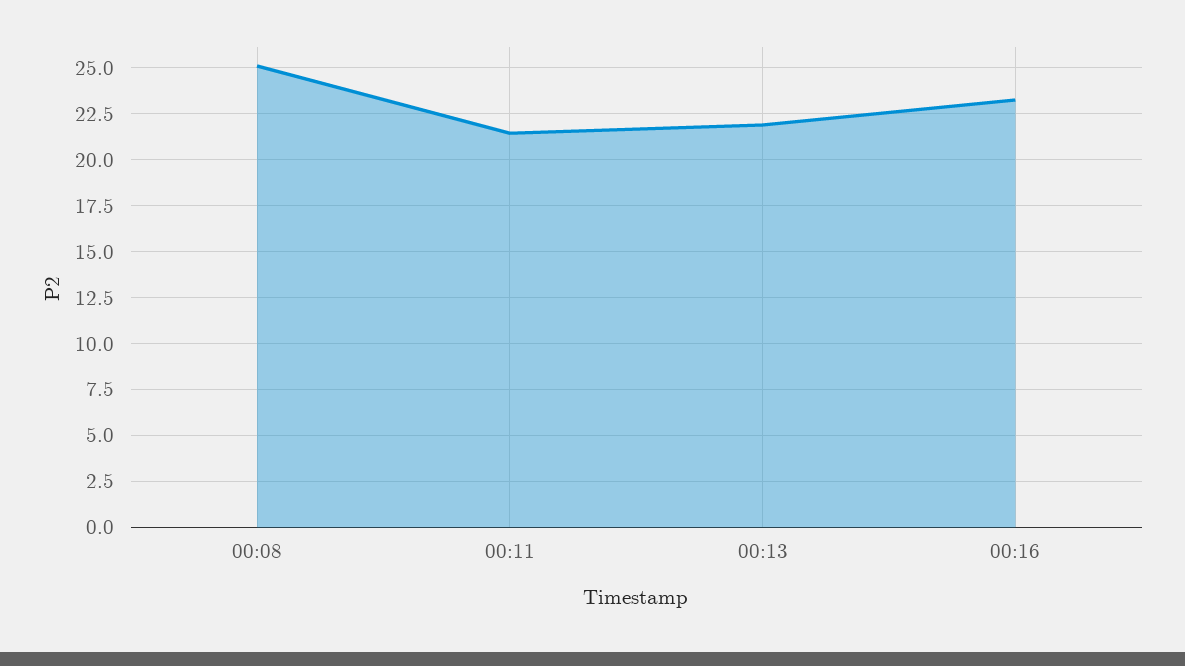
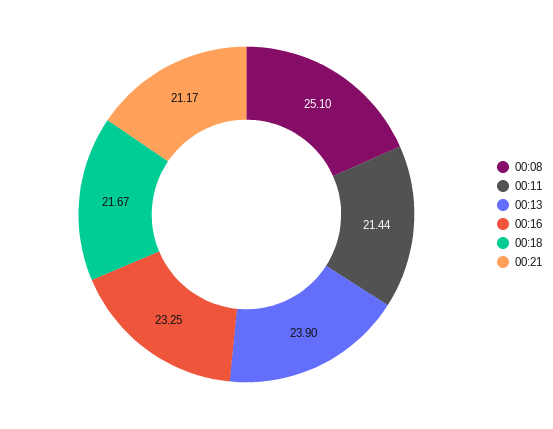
00:13: 22 -> 23.9
00:18: none -> 21.67
00:21: none -> 21.17

